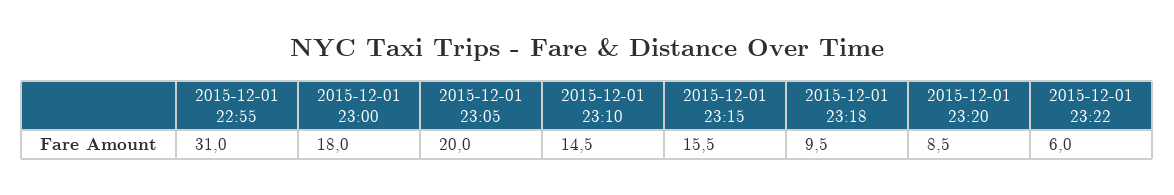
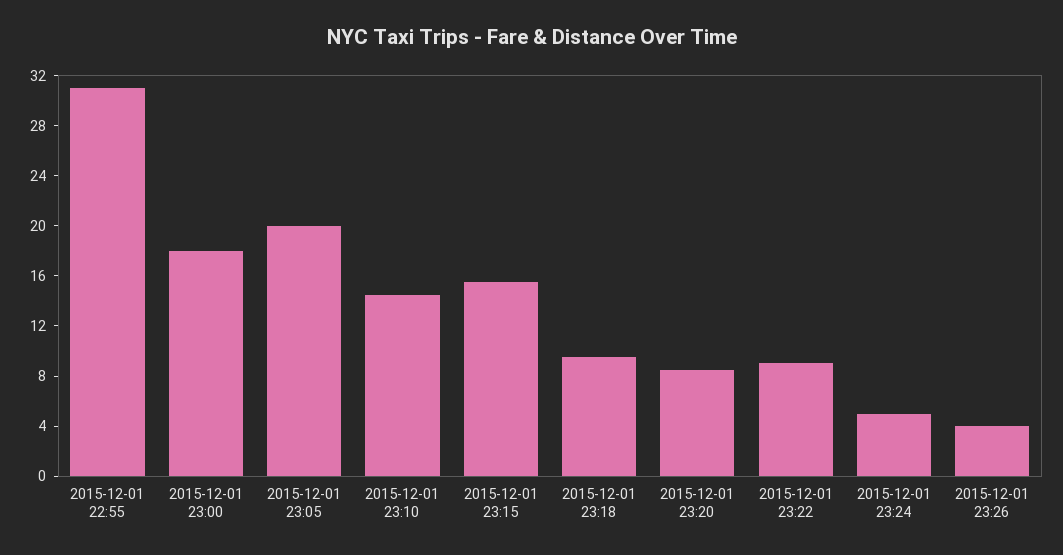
2015-12-01 23:22: 6 -> 9
2015-12-01 23:24: none -> 5
2015-12-01 23:26: none -> 4

